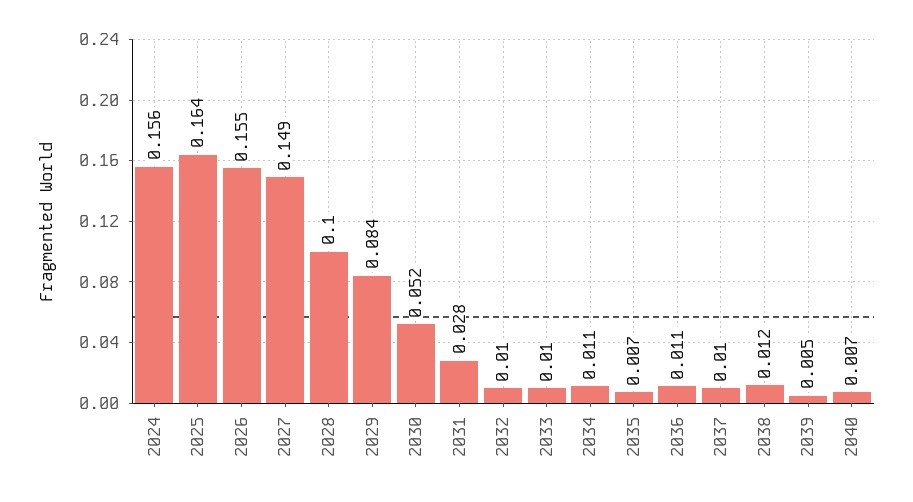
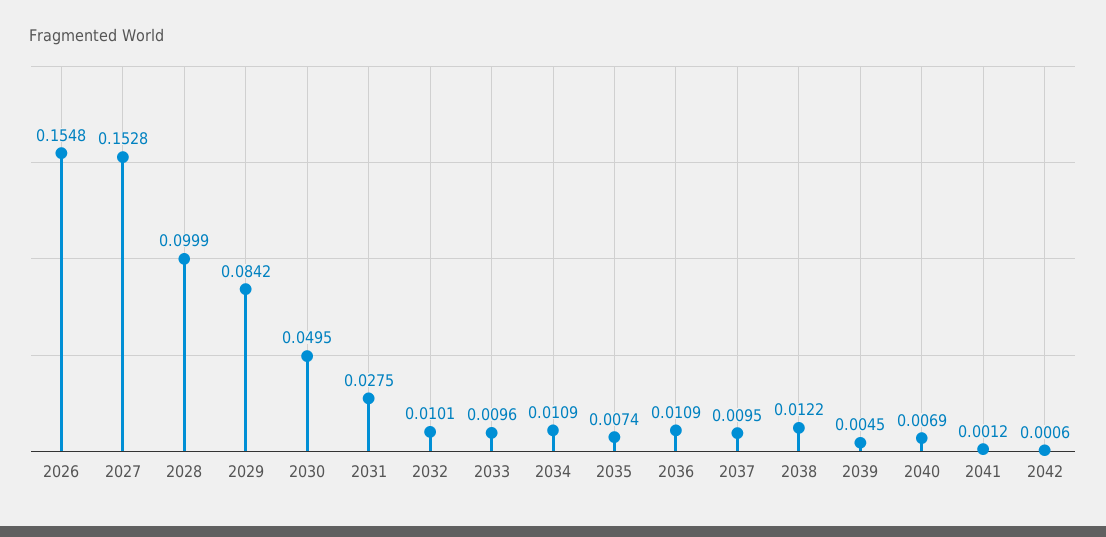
2024: 0.156 -> none
2025: 0.164 -> none
2027: 0.149 -> 0.1528
2030: 0.052 -> 0.0495
2041: none -> 0.0012
2042: none -> 0.0006

